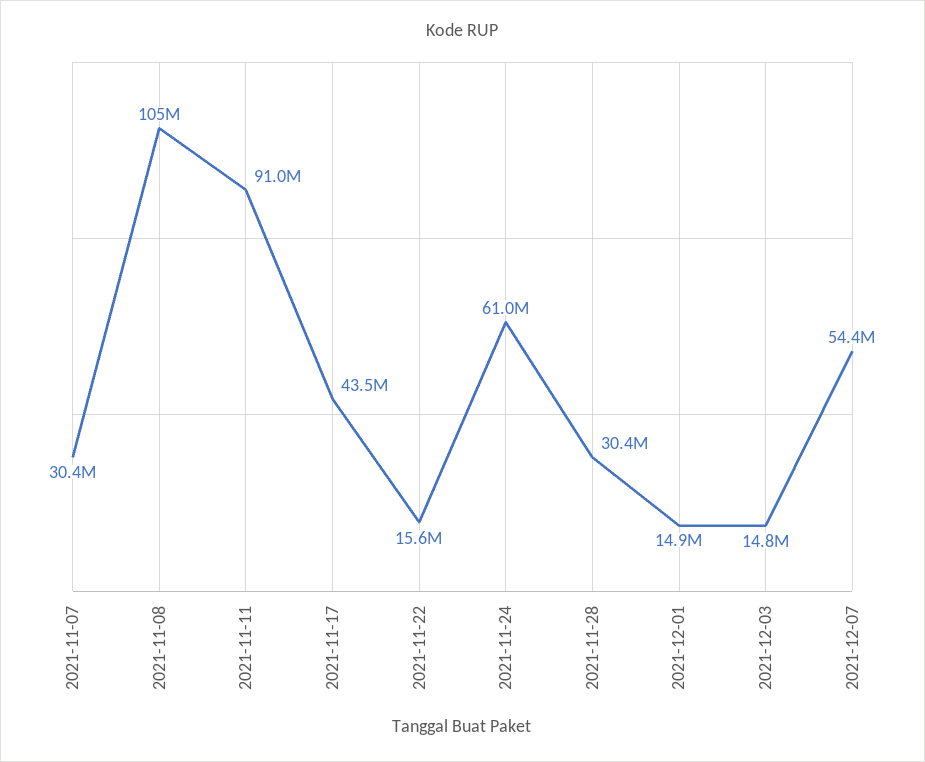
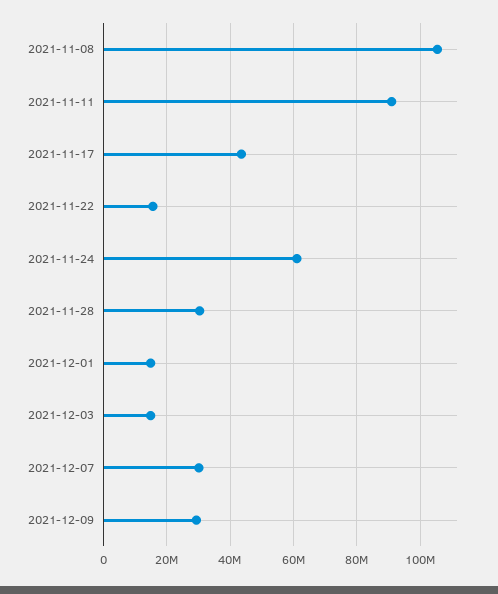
2021-11-07: 30400000 -> none
2021-12-07: 54400000 -> 30000000
2021-12-09: none -> 30000000

